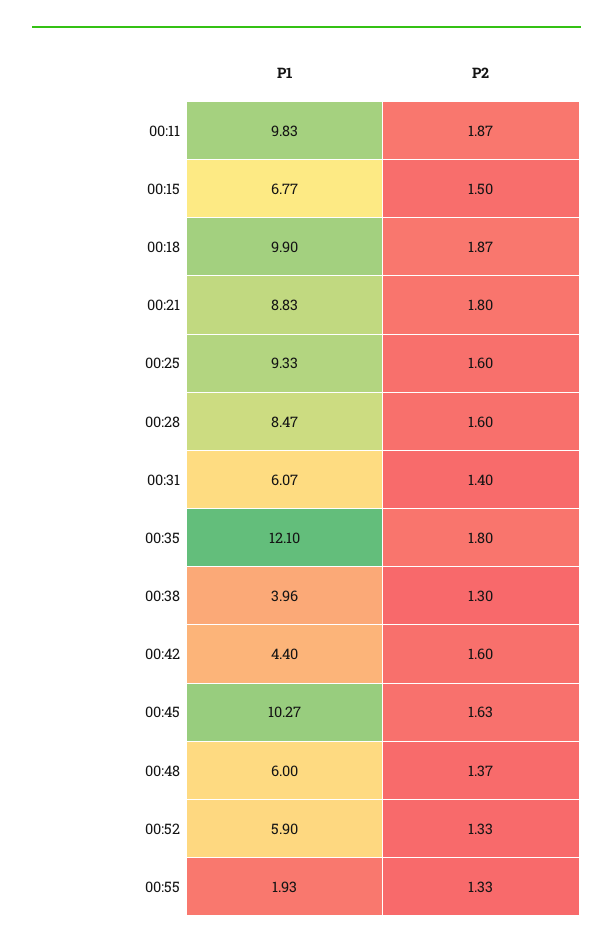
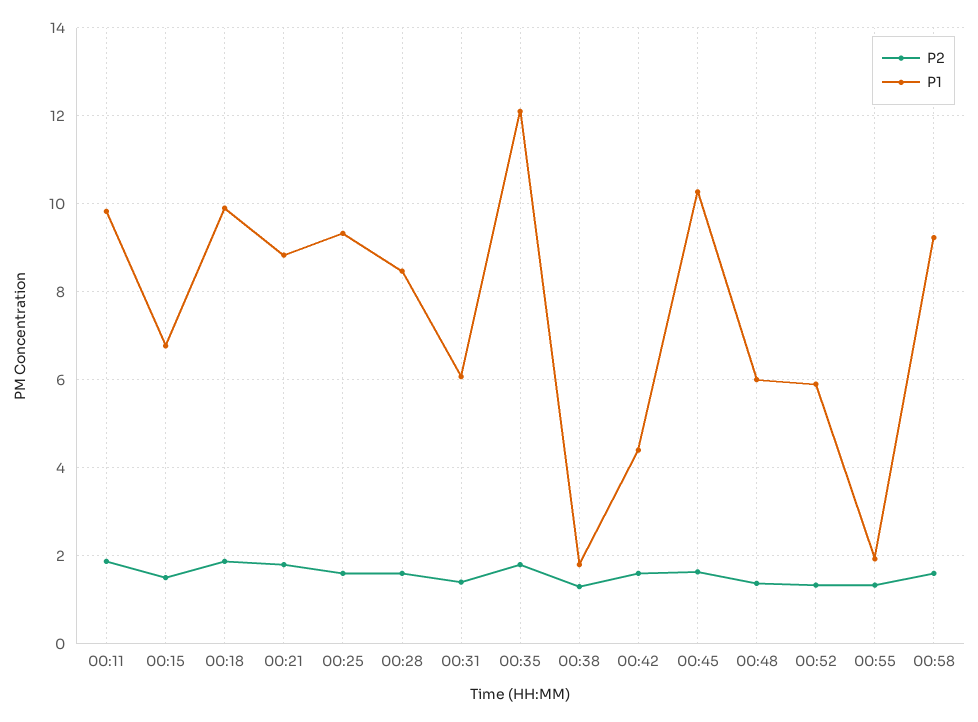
P1, 00:38: 3.96 -> 1.8
P2, 00:58: none -> 1.6
P1, 00:58: none -> 9.2

